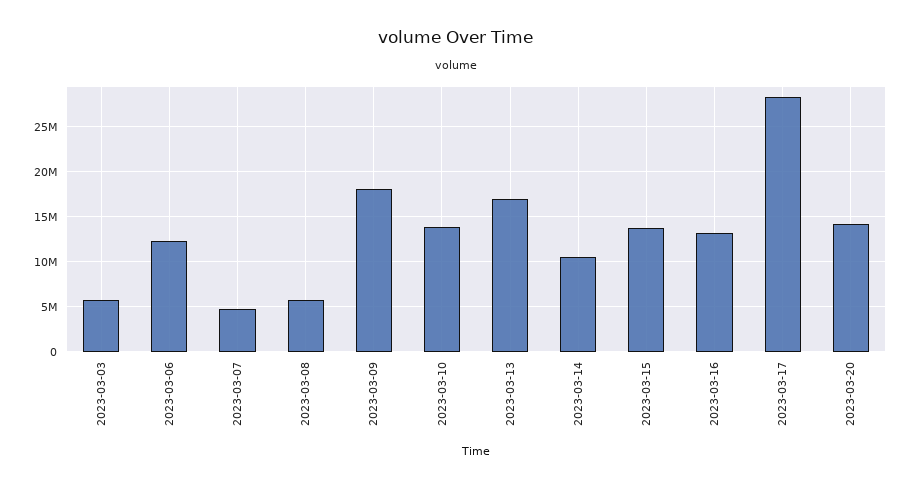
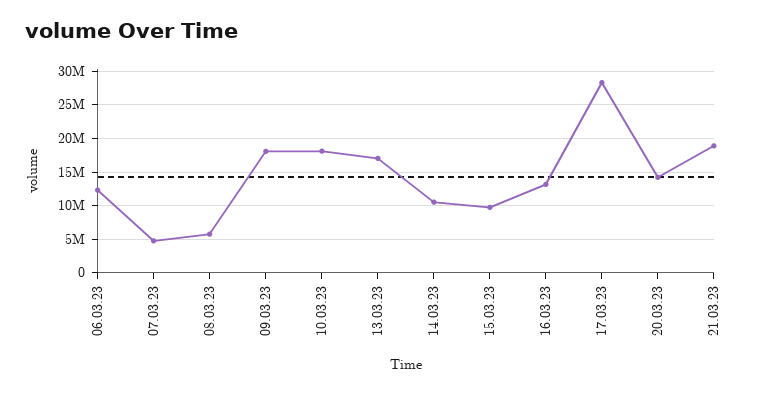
2023-03-03: 6000000 -> none
2023-03-10: 14000000 -> 18000000
2023-03-15: 14000000 -> 10000000
21.03.23: none -> 19000000

